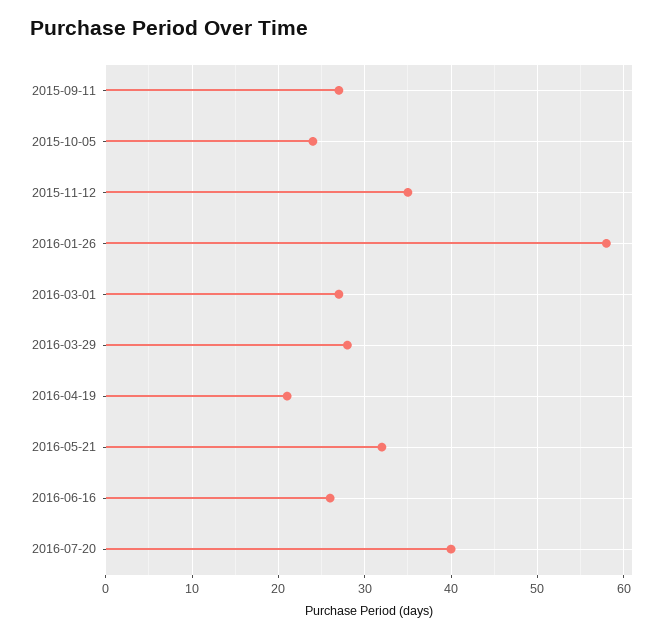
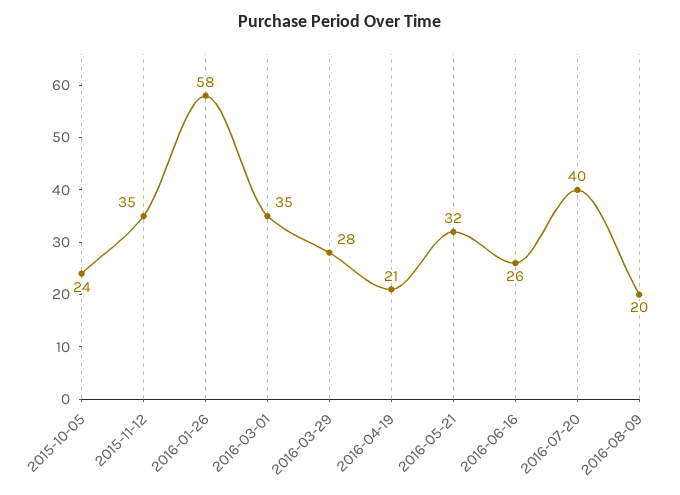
2015-09-11: 27 -> none
2016-03-01: 27 -> 35
2016-08-09: none -> 20

